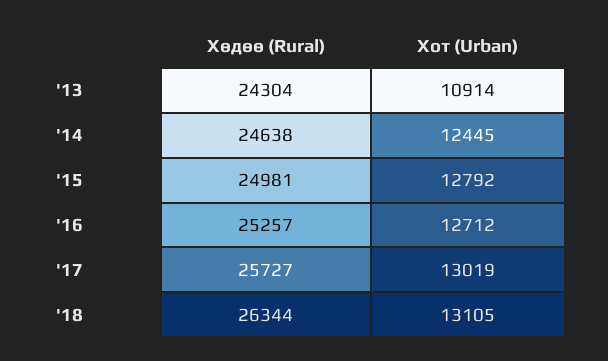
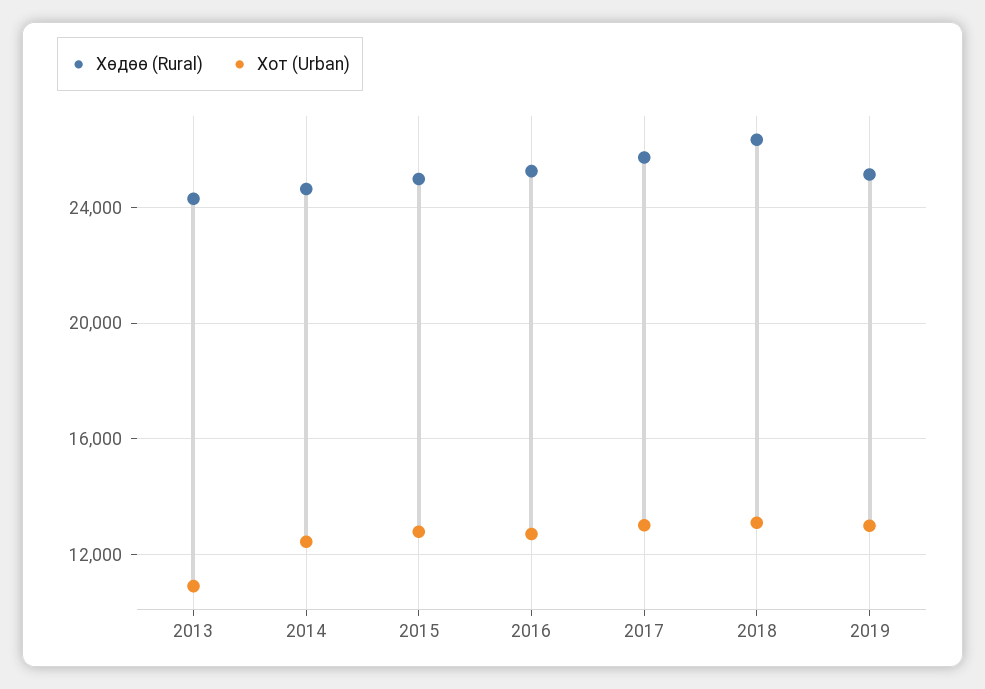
Хөдөө (Rural), 2019: none -> 25000
Хот (Urban), 2019: none -> 13000

